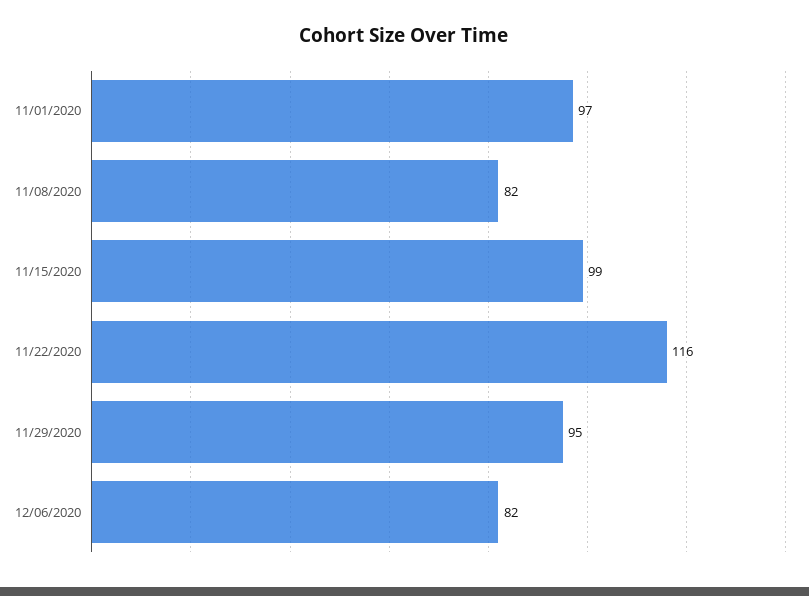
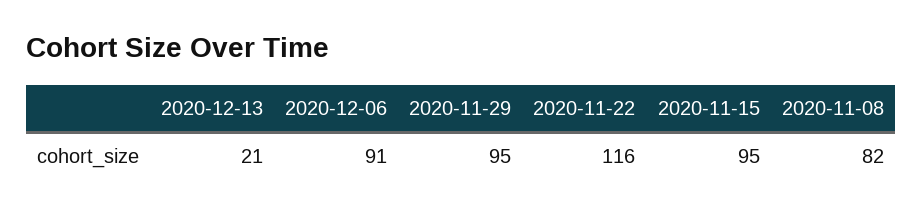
11/01/2020: 97 -> none
11/15/2020: 99 -> 95
12/06/2020: 82 -> 91
2020-12-13: none -> 21

